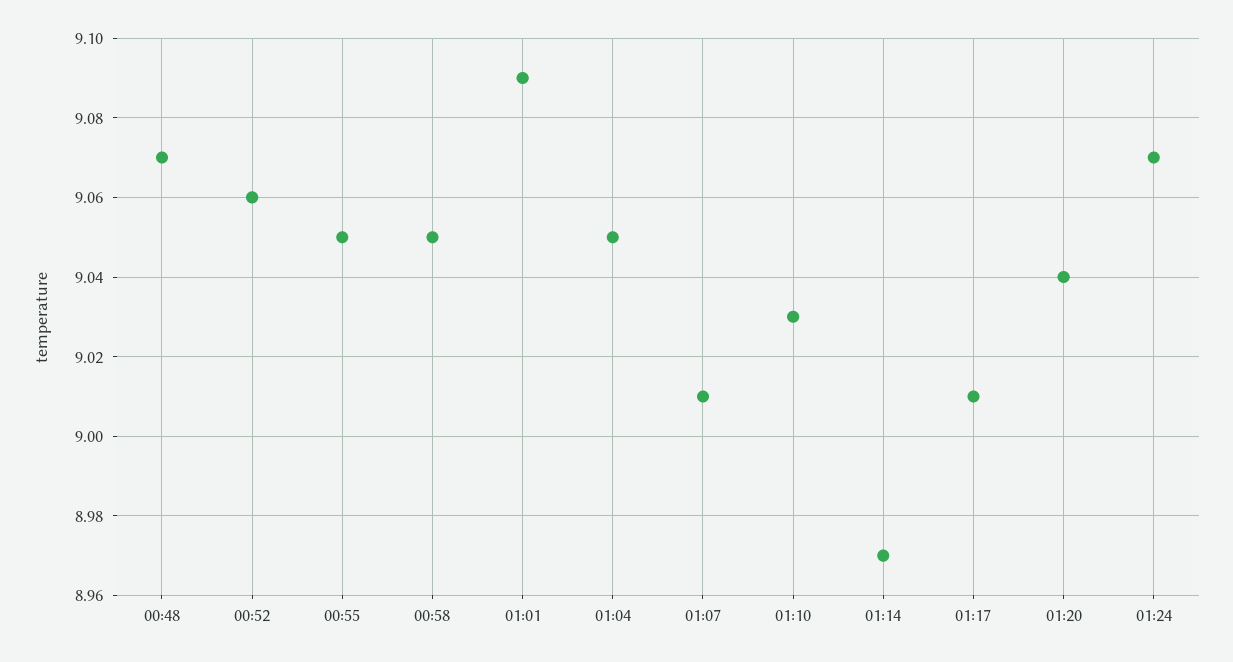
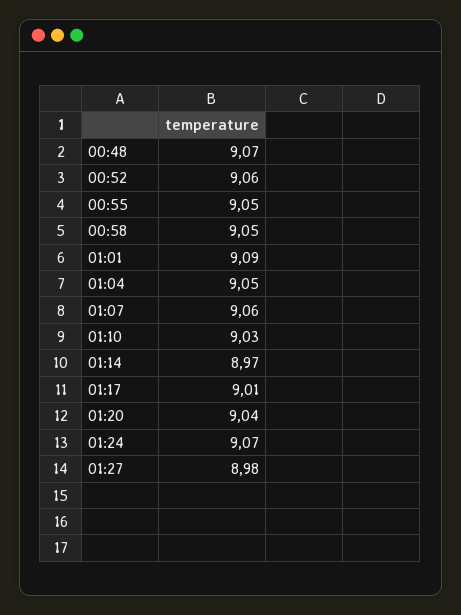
01:07: 9.01 -> 9.06
01:27: none -> 8.98

